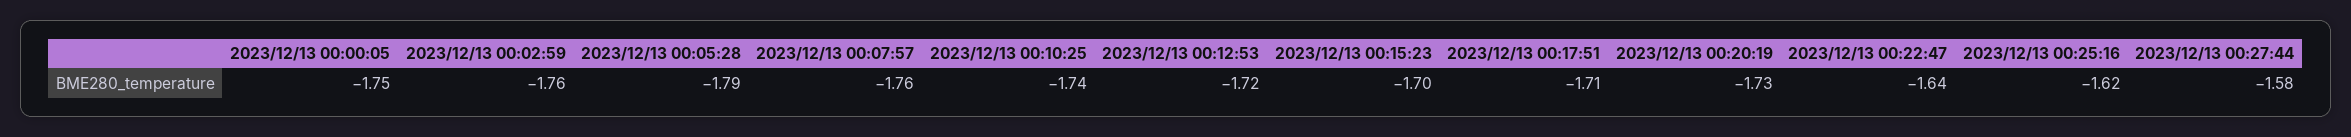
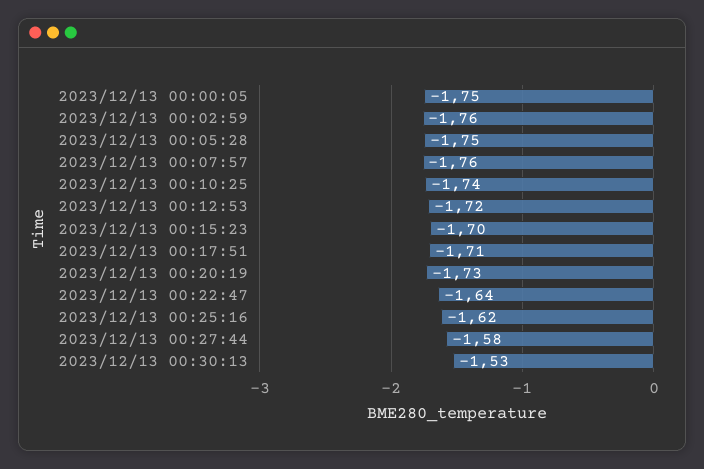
2023/12/13 00:05:28: -1.79 -> -1.75
2023/12/13 00:30:13: none -> -1.53

